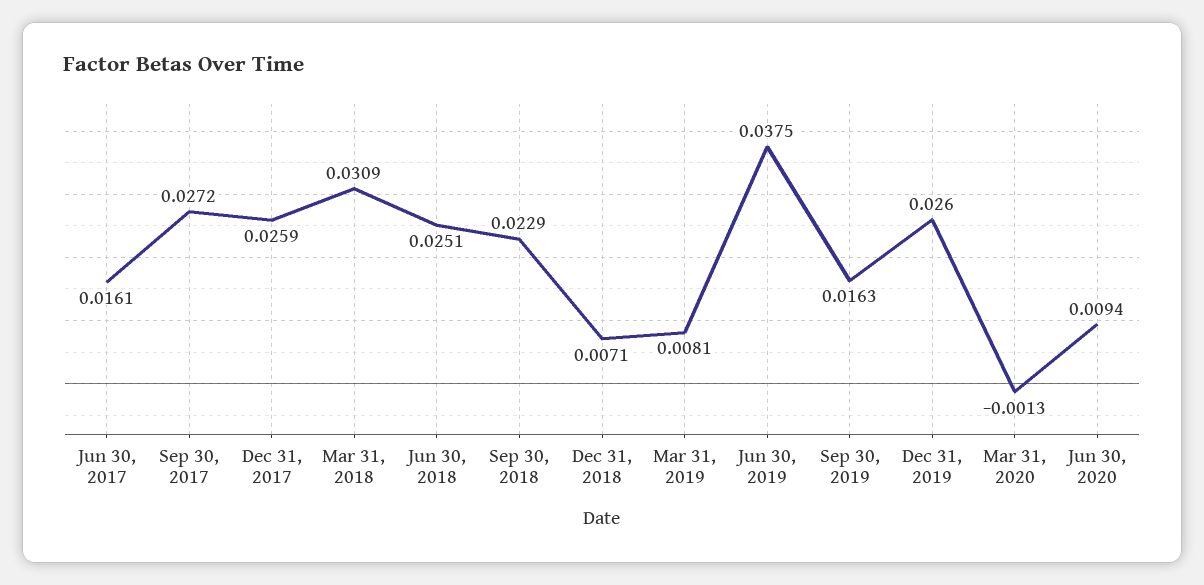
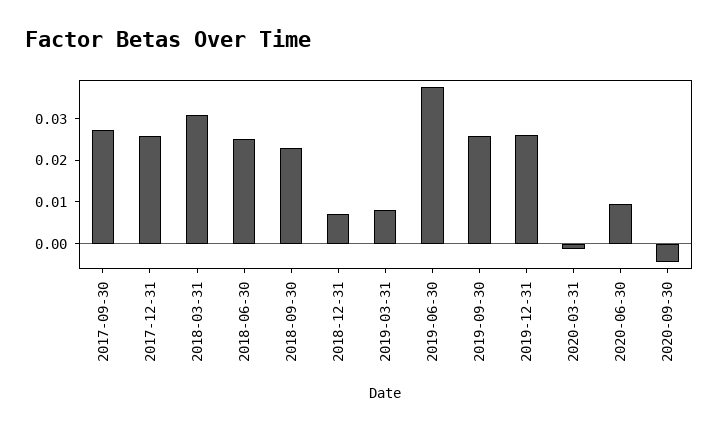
Jun 30, 2017: 0.0161 -> none
Sep 30, 2019: 0.0163 -> 0.026
2020-09-30: none -> -0.004

